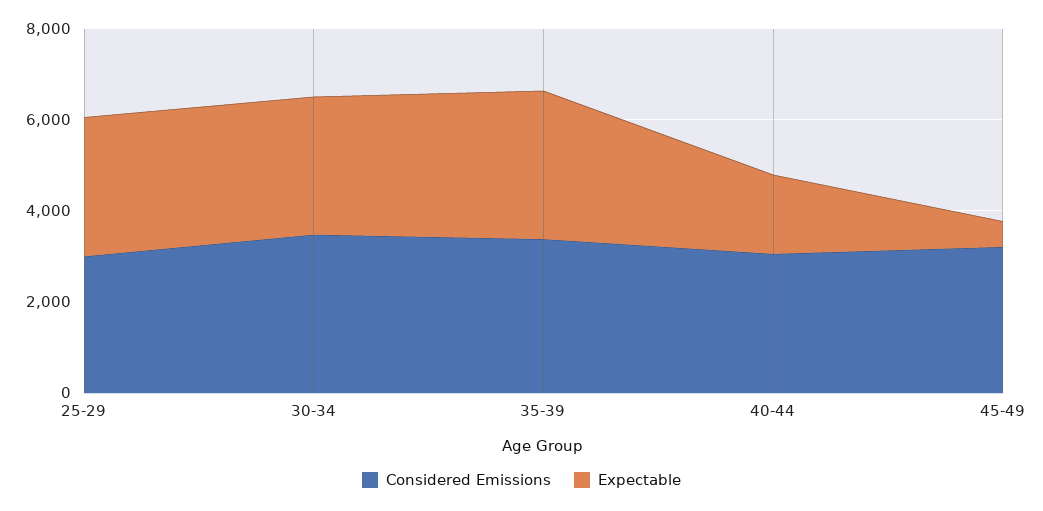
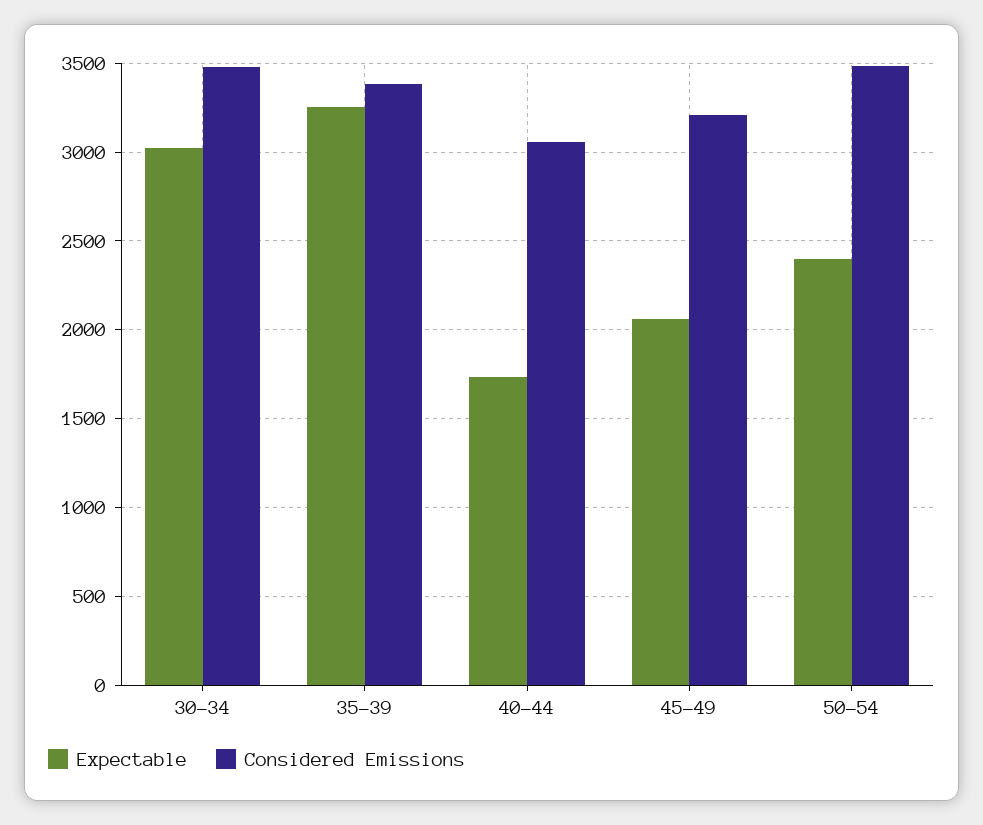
Considered Emissions, 25-29: 3000 -> none
Expectable, 25-29: 3000 -> none
Expectable, 45-49: 500 -> 2050
Expectable, 50-54: none -> 2400
Considered Emissions, 50-54: none -> 3500

